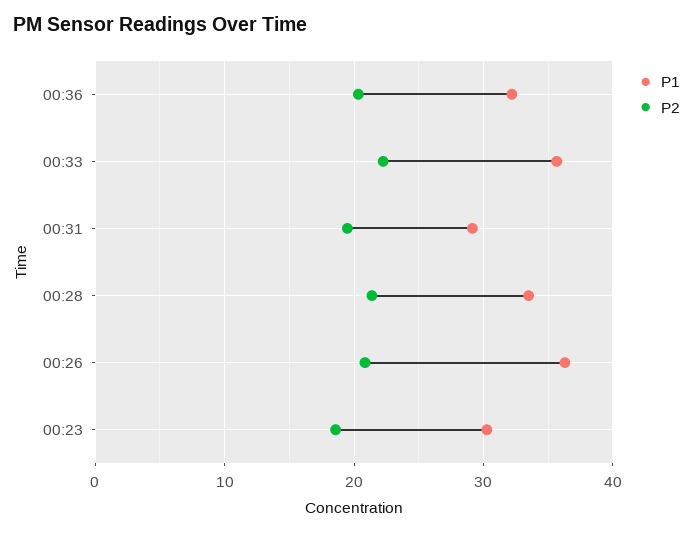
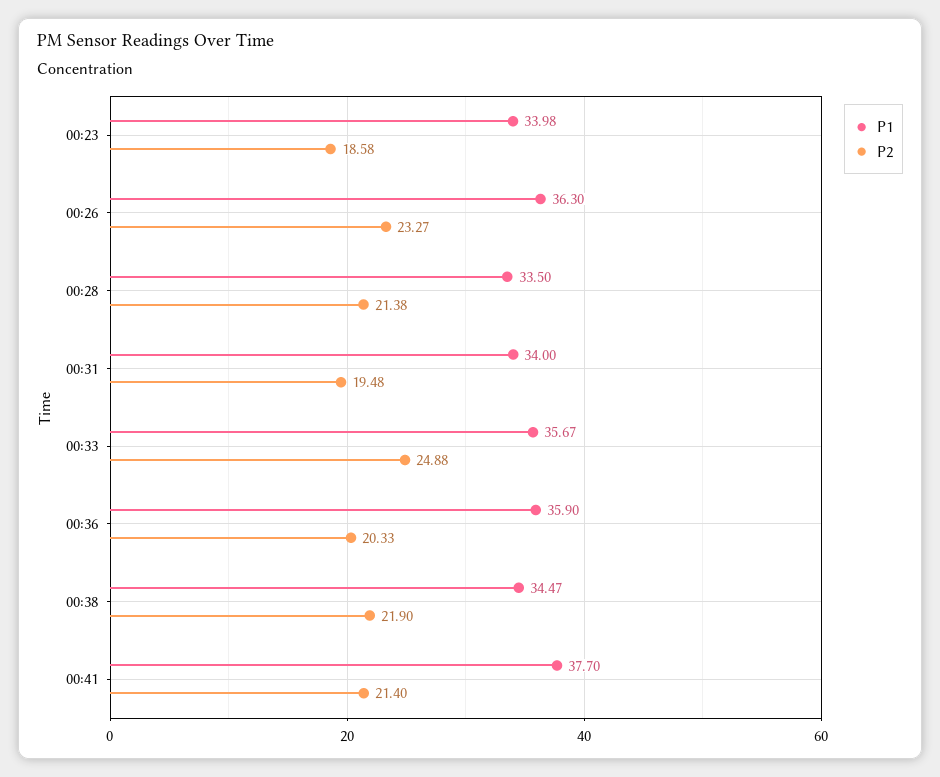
P1, 00:36: 32 -> 35.9
P2, 00:33: 22 -> 24.88
P1, 00:31: 29 -> 34
P2, 00:26: 21 -> 23.27
P1, 00:23: 30 -> 33.98
P1, 00:38: none -> 34.47
P2, 00:38: none -> 21.9
P1, 00:41: none -> 37.7
P2, 00:41: none -> 21.4

